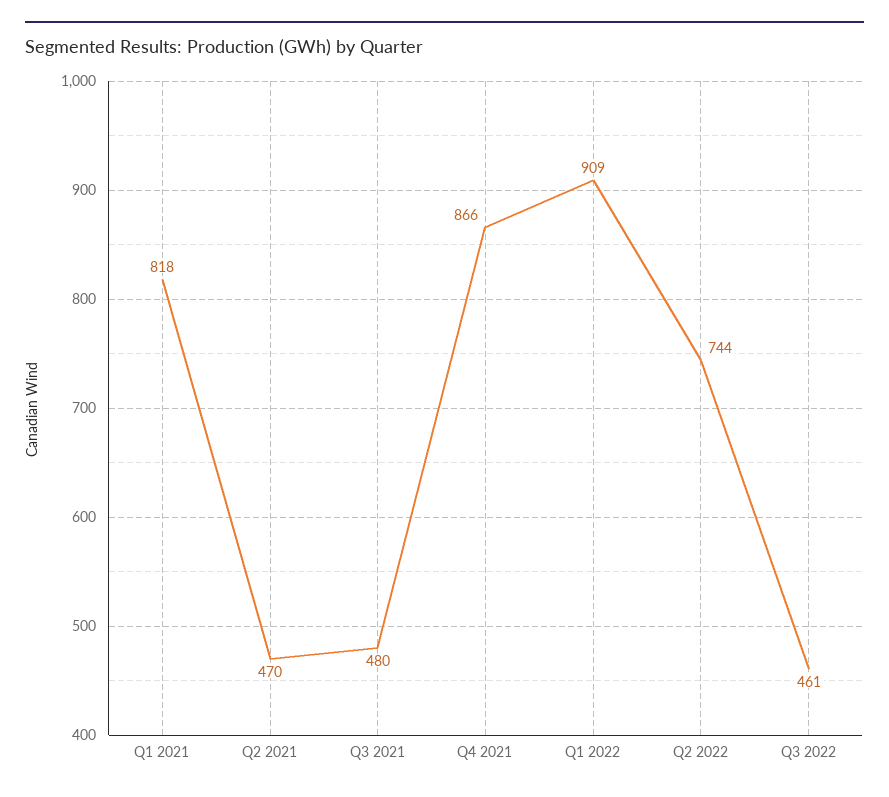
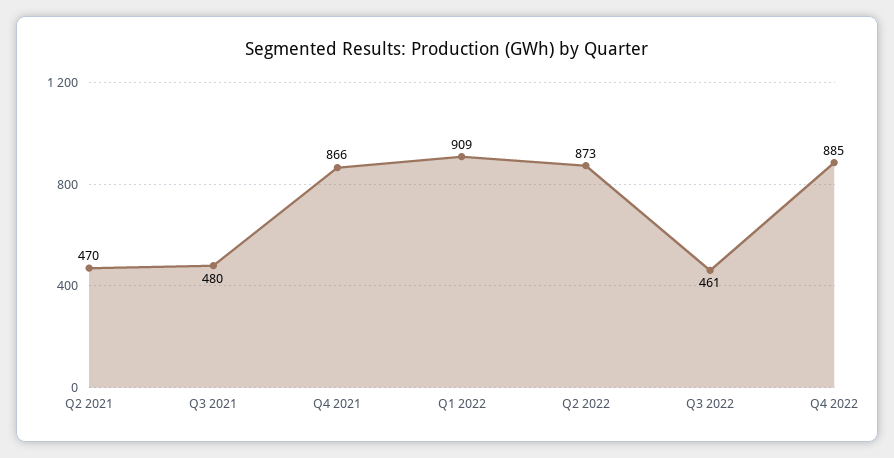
Q1 2021: 818 -> none
Q2 2022: 744 -> 873
Q4 2022: none -> 885

